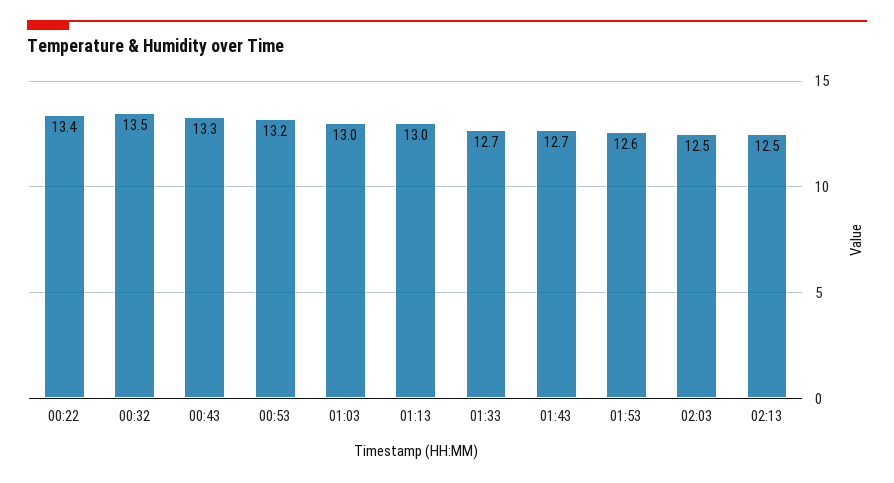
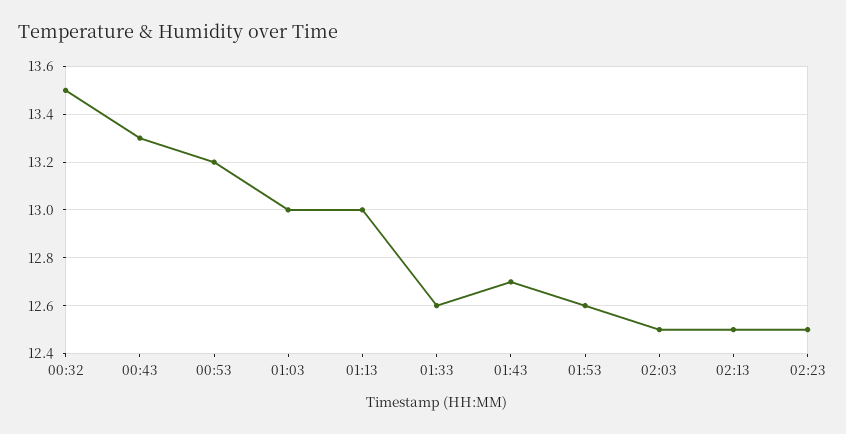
00:22: 13.4 -> none
01:33: 12.7 -> 12.6
02:23: none -> 12.5

